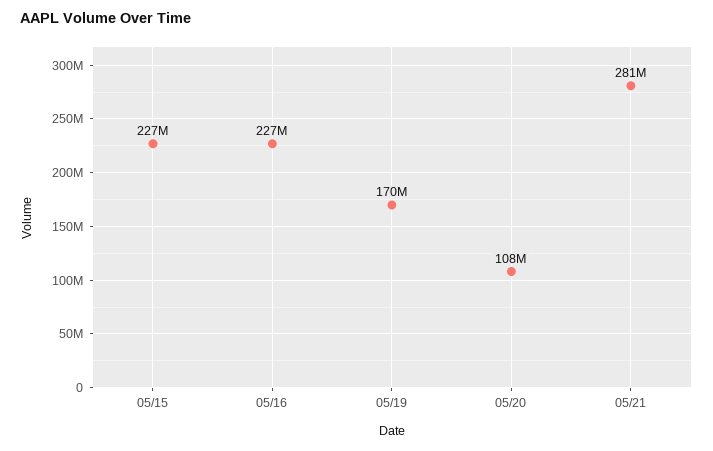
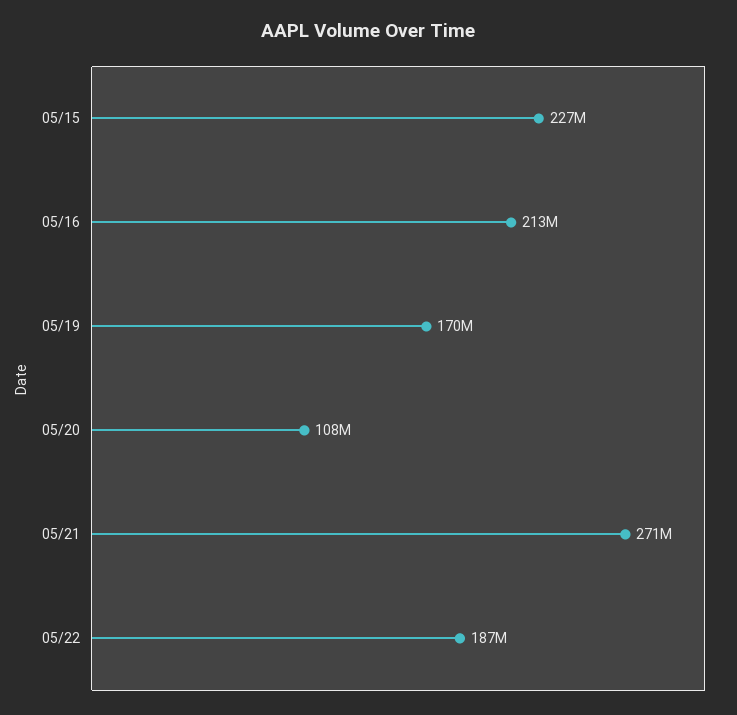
05/16: 227000000 -> 213000000
05/21: 281000000 -> 271000000
05/22: none -> 187000000

